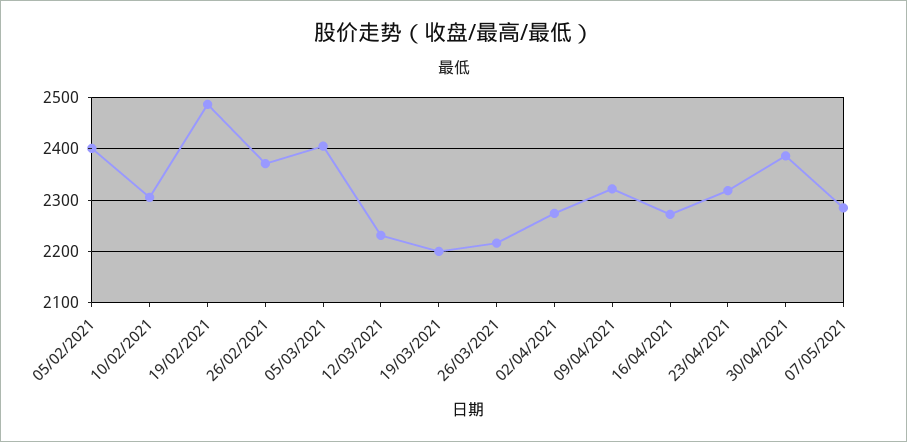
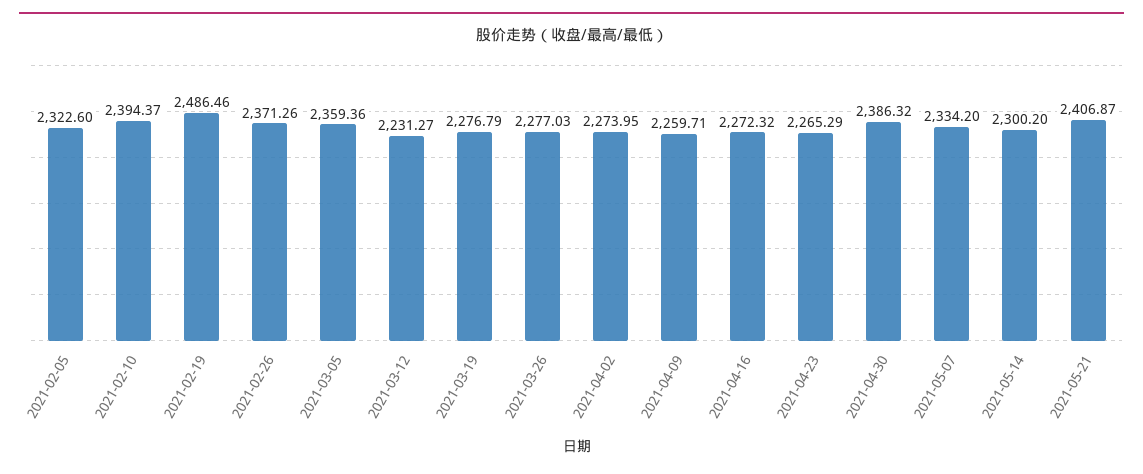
05/02/2021: 2400 -> 2322.6
10/02/2021: 2300 -> 2394.37
05/03/2021: 2400 -> 2359.36
19/03/2021: 2200 -> 2276.79
26/03/2021: 2220 -> 2277.03
09/04/2021: 2320 -> 2259.71
23/04/2021: 2320 -> 2265.29
07/05/2021: 2280 -> 2334.2
2021-05-14: none -> 2300.2
2021-05-21: none -> 2406.87

